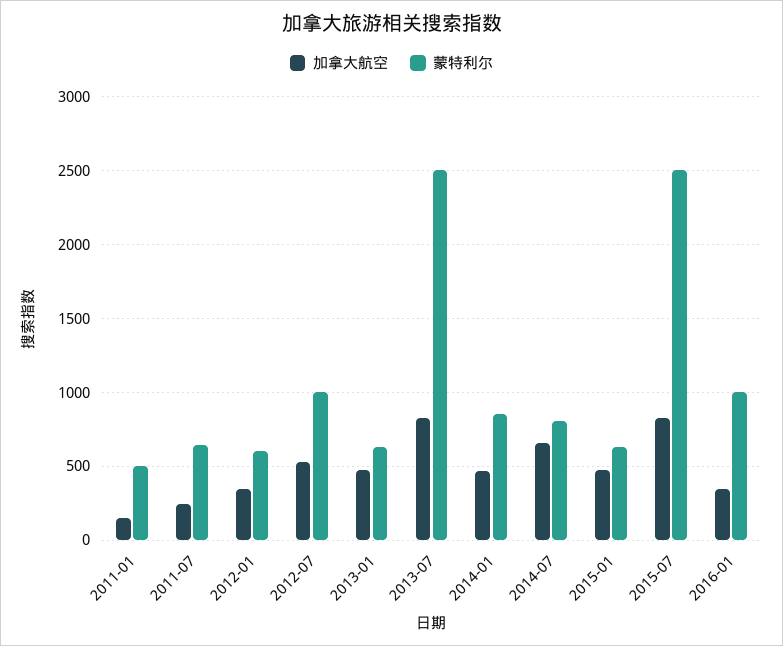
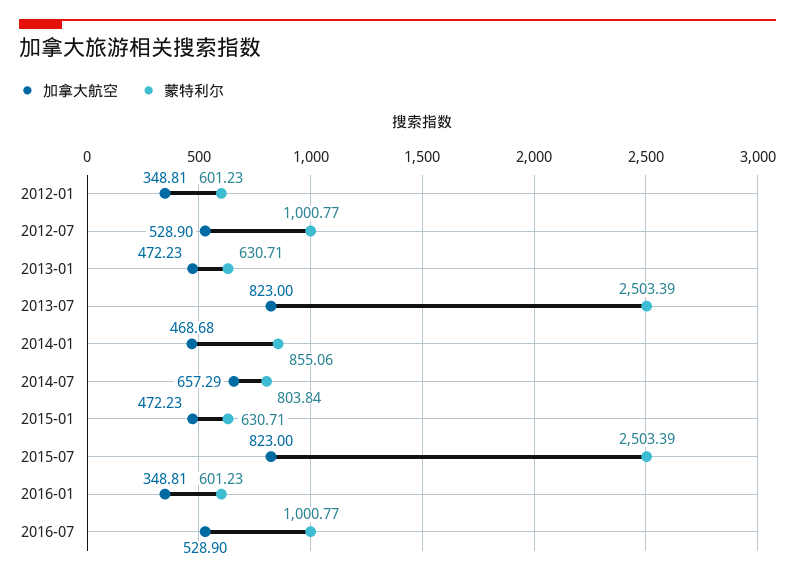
加拿大航空, 2011-01: 150 -> none
蒙特利尔, 2011-01: 500 -> none
加拿大航空, 2011-07: 250 -> none
蒙特利尔, 2011-07: 650 -> none
蒙特利尔, 2016-01: 1000 -> 601.23
加拿大航空, 2016-07: none -> 528.9
蒙特利尔, 2016-07: none -> 1000.77

